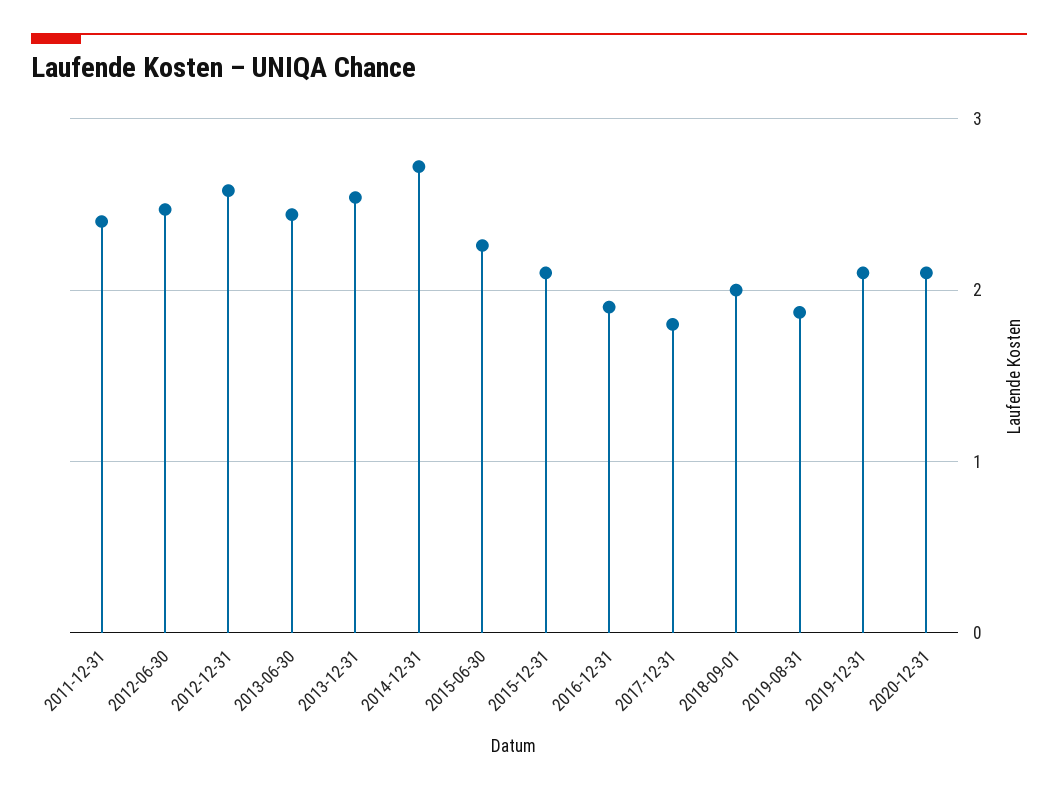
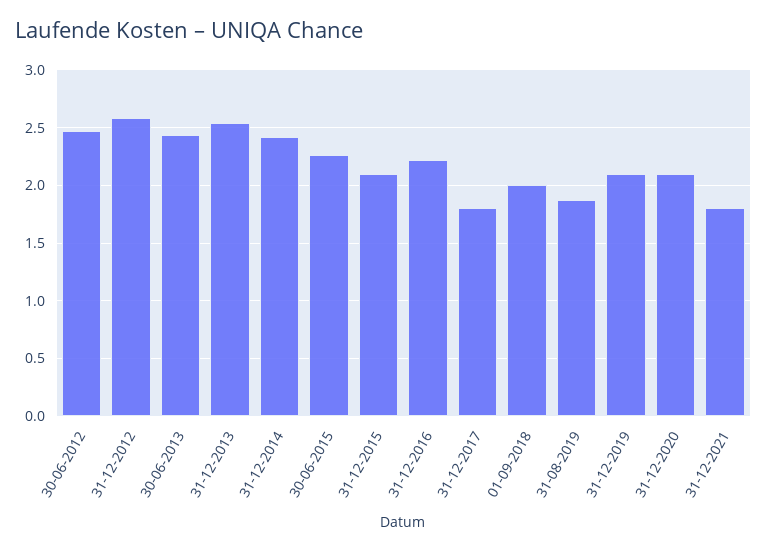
2011-12-31: 2.4 -> none
2014-12-31: 2.7 -> 2.4
2016-12-31: 1.9 -> 2.2
31-12-2021: none -> 1.8

